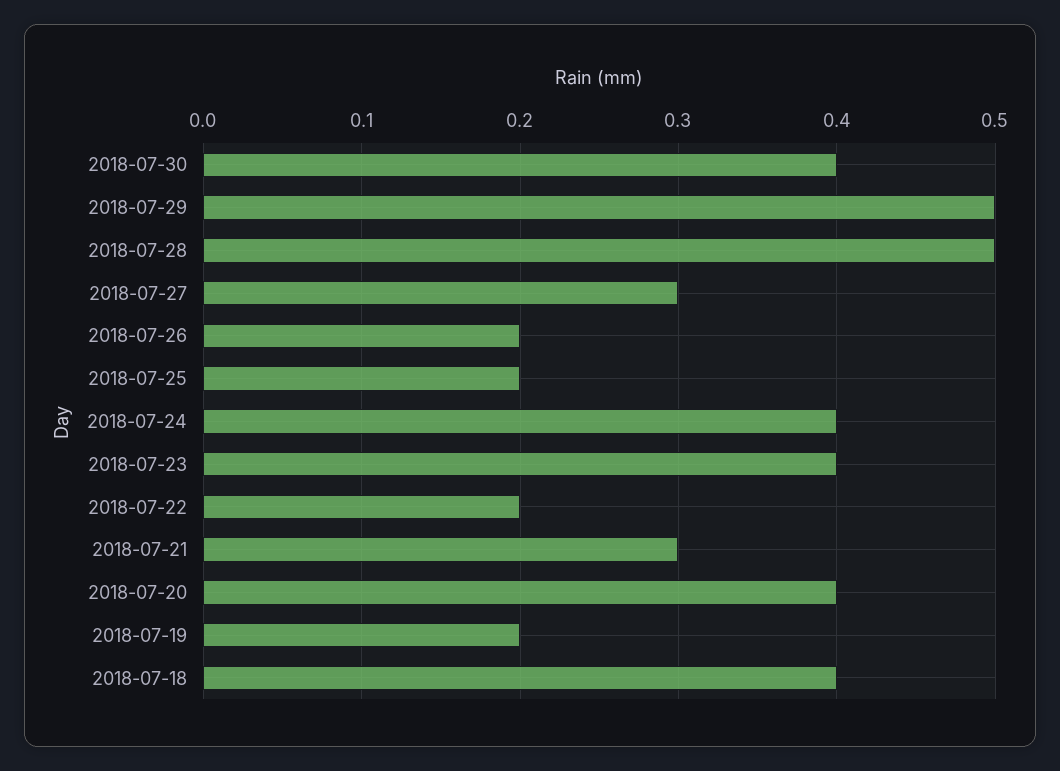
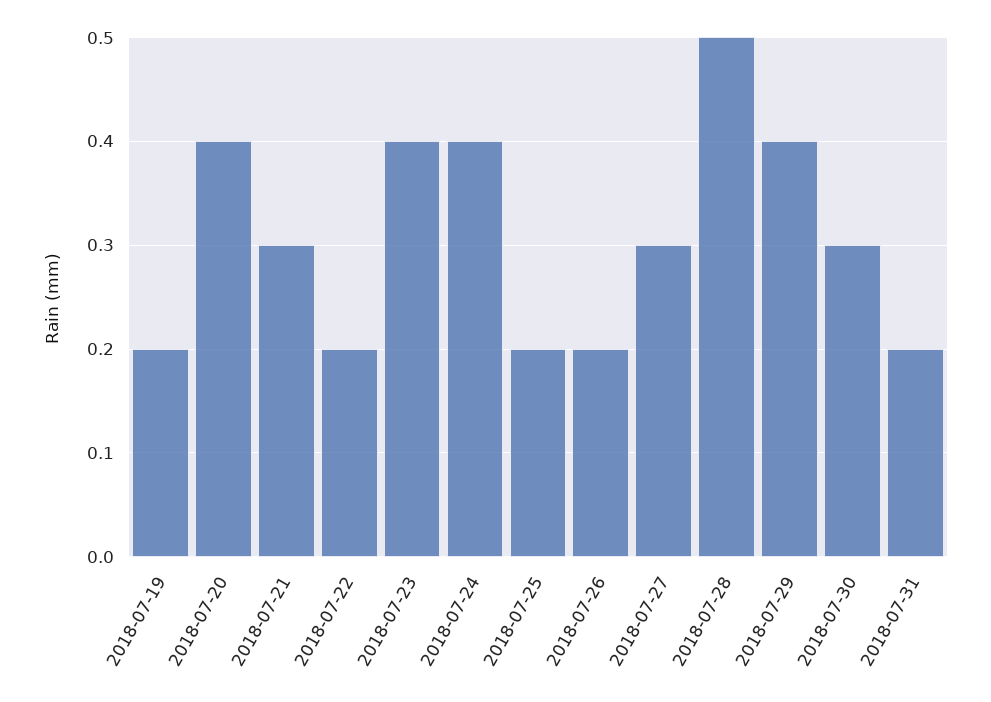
2018-07-30: 0.4 -> 0.3
2018-07-29: 0.5 -> 0.4
2018-07-18: 0.4 -> none
2018-07-31: none -> 0.2

